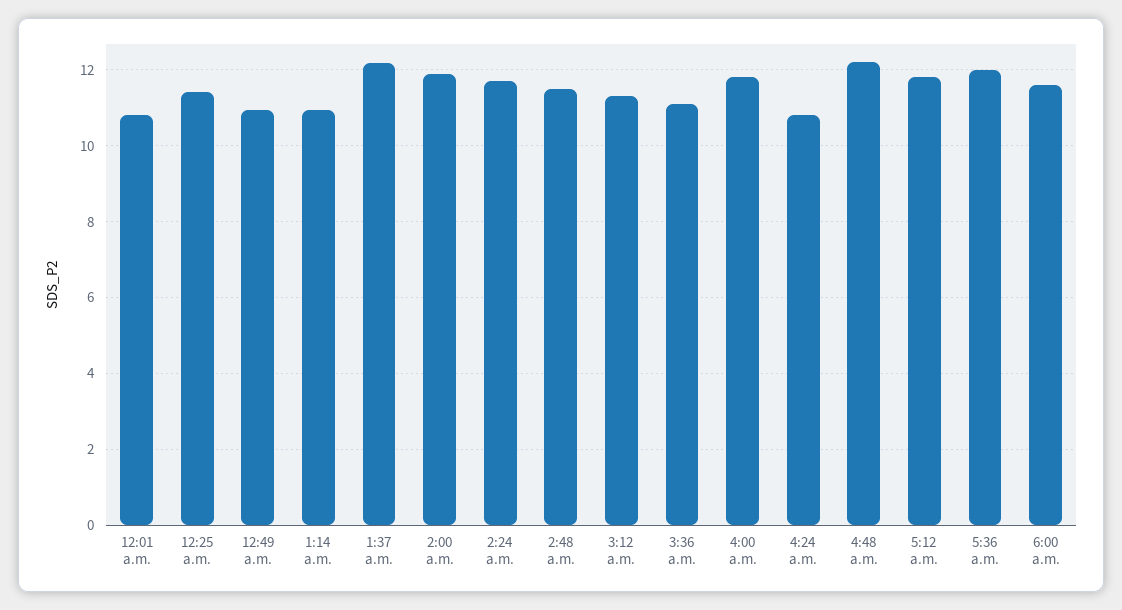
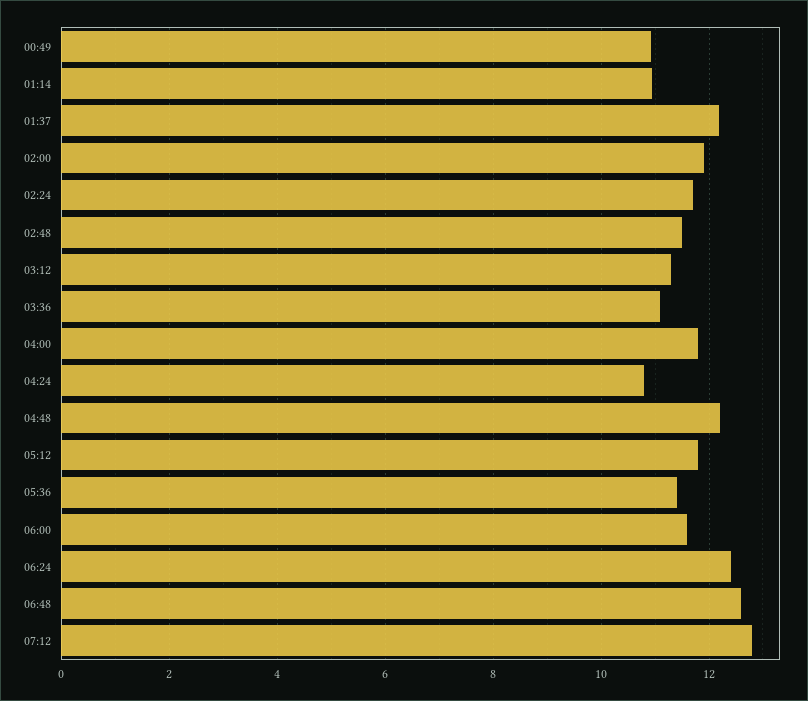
12:01 a.m.: 10.8 -> none
12:25 a.m.: 11.4 -> none
5:36 a.m.: 12 -> 11.4
06:24: none -> 12.4
06:48: none -> 12.6
07:12: none -> 12.8

